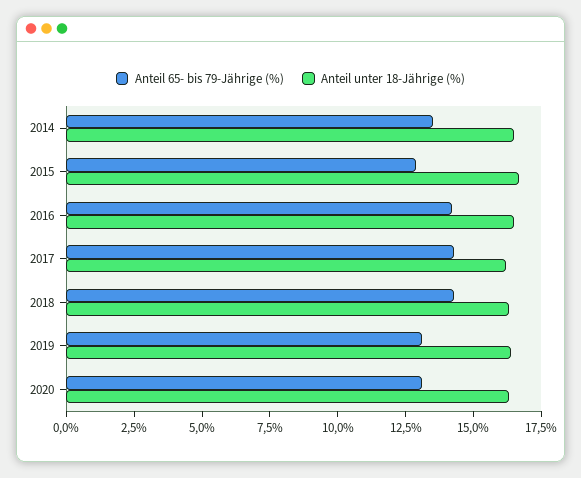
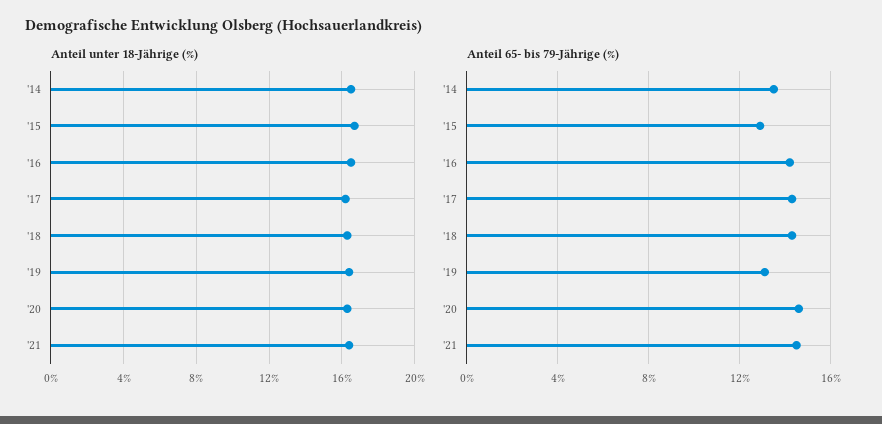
Anteil 65- bis 79-Jährige (%), 2020: 13 -> 14.5
Anteil unter 18-Jährige (%), '21: none -> 16.5
Anteil 65- bis 79-Jährige (%), '21: none -> 14.5

